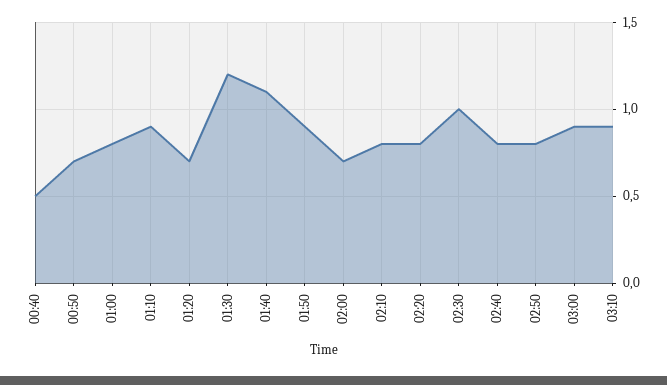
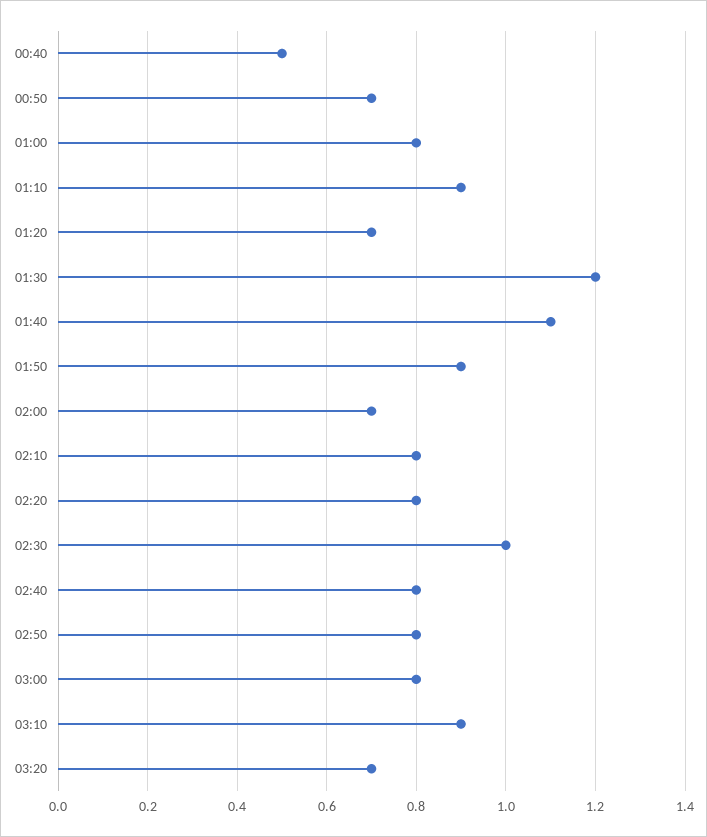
03:00: 0.9 -> 0.8
03:20: none -> 0.7

